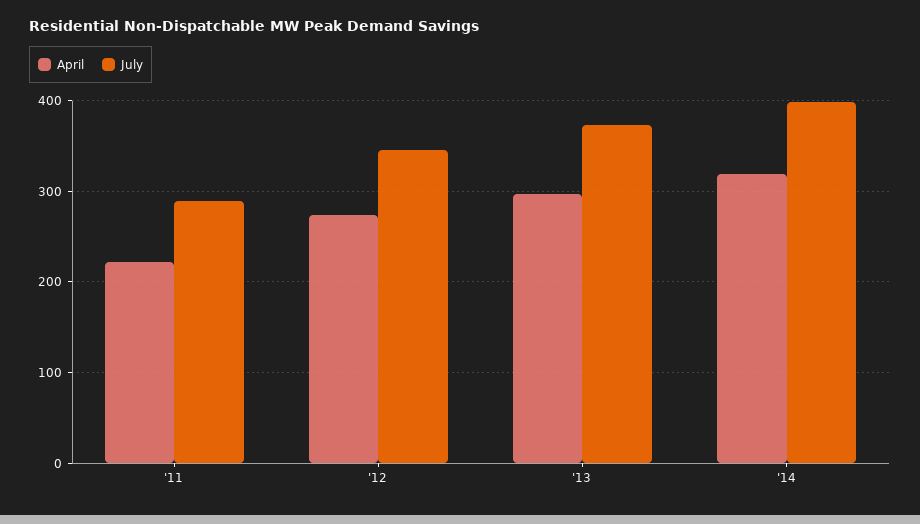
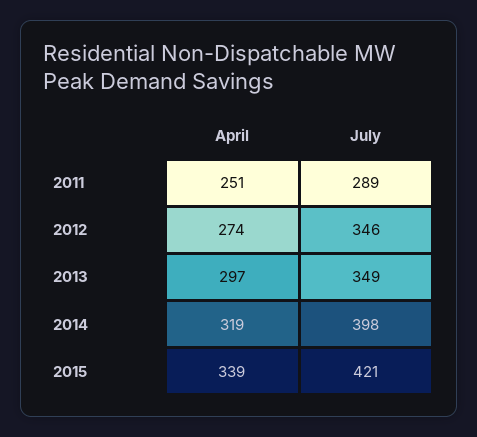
April, '11: 220 -> 251
July, '13: 370 -> 349
April, 2015: none -> 339
July, 2015: none -> 421

